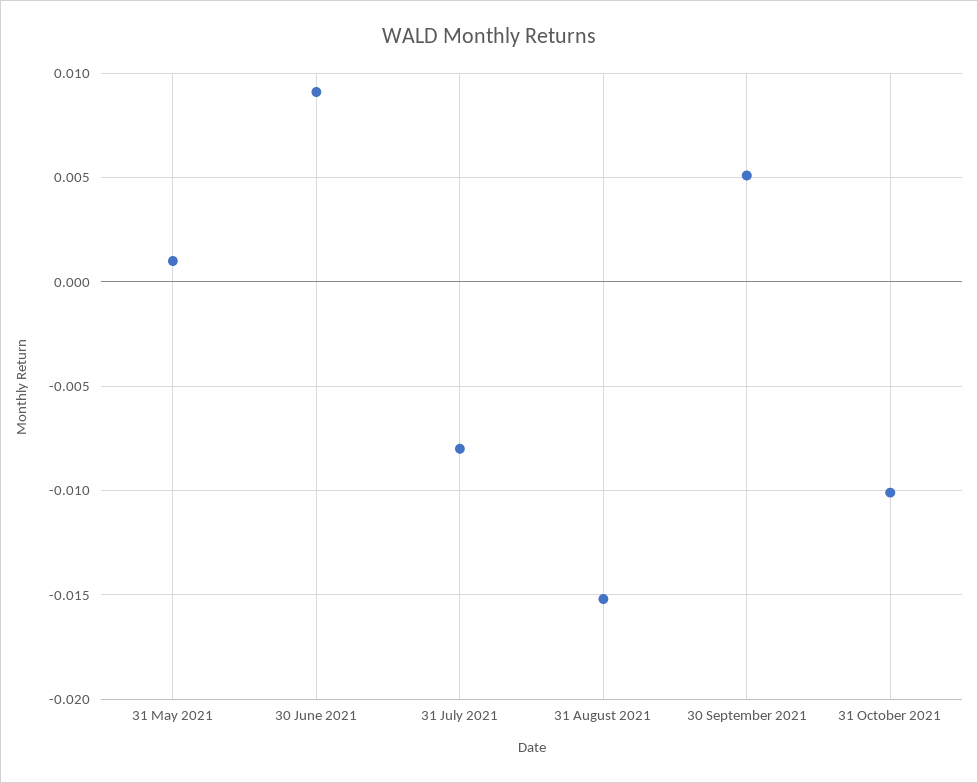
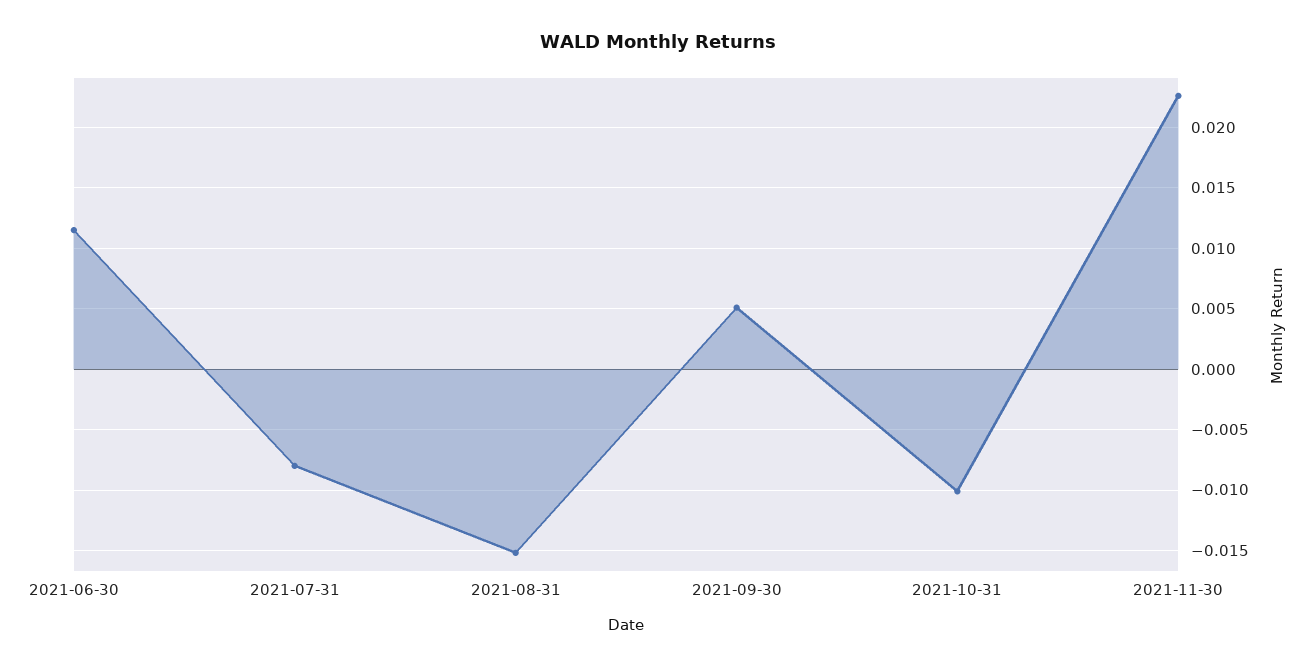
31 May 2021: 0.001 -> none
30 June 2021: 0.009 -> 0.0115
2021-11-30: none -> 0.0225

